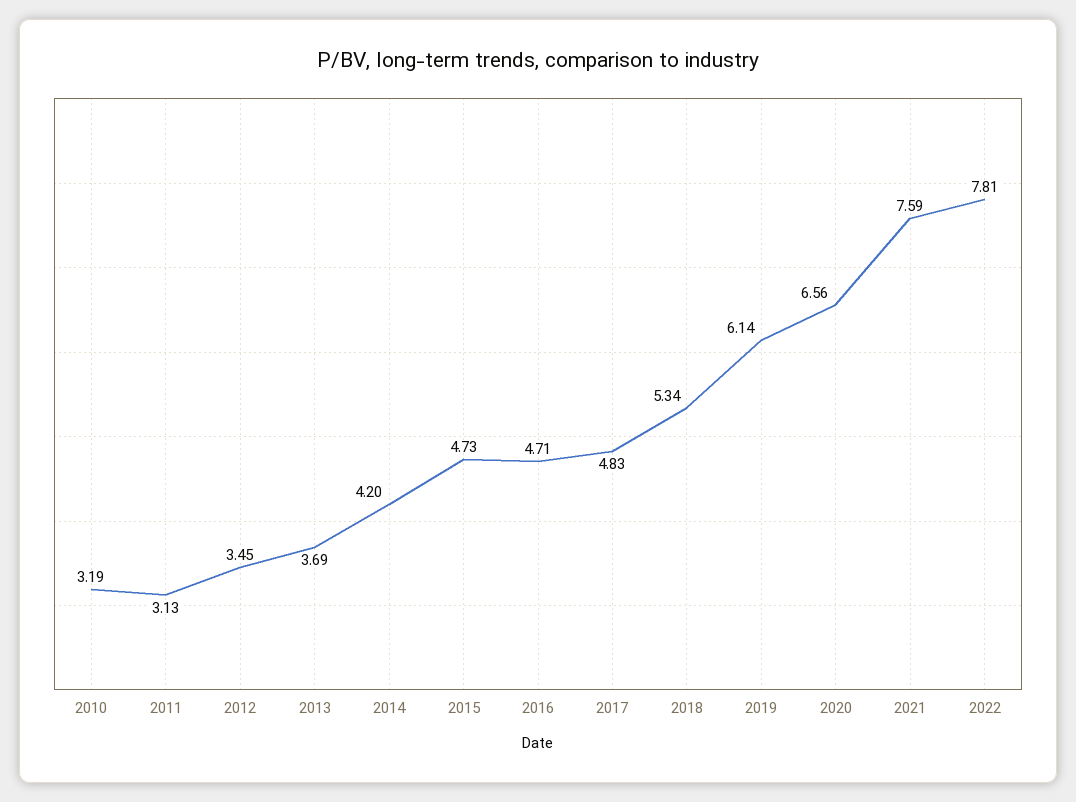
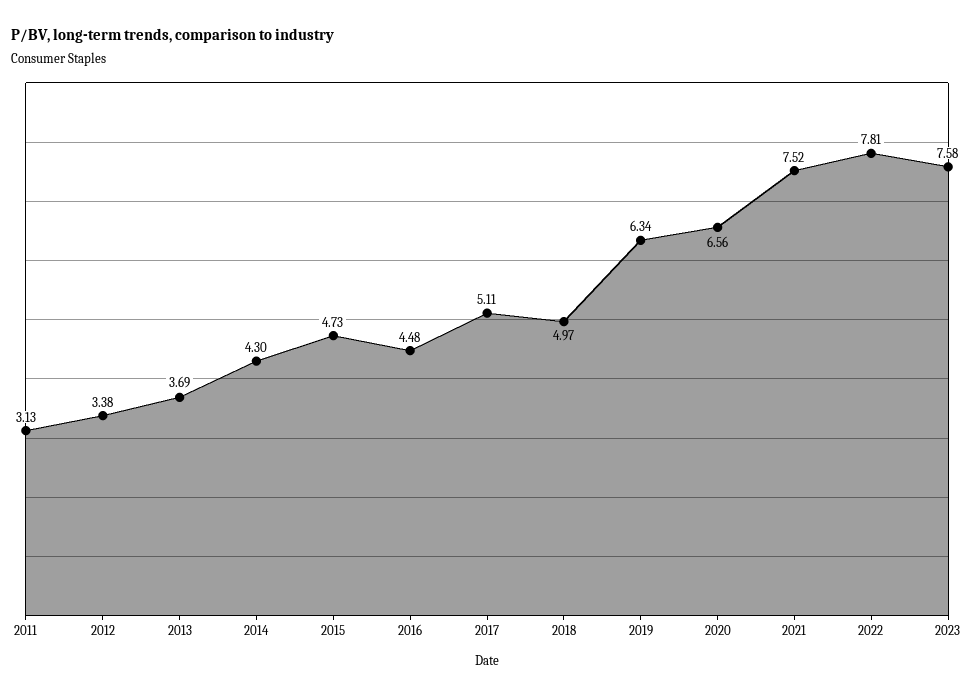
2010: 3.19 -> none
2012: 3.45 -> 3.38
2014: 4.2 -> 4.3
2016: 4.71 -> 4.48
2017: 4.83 -> 5.11
2018: 5.34 -> 4.97
2019: 6.14 -> 6.34
2021: 7.59 -> 7.52
2023: none -> 7.58

